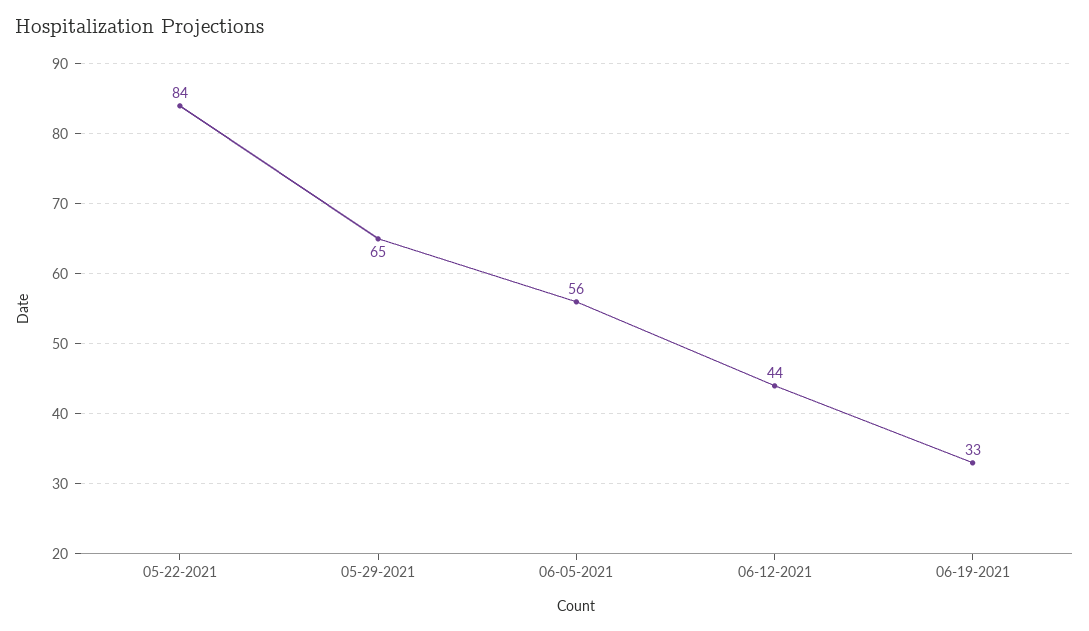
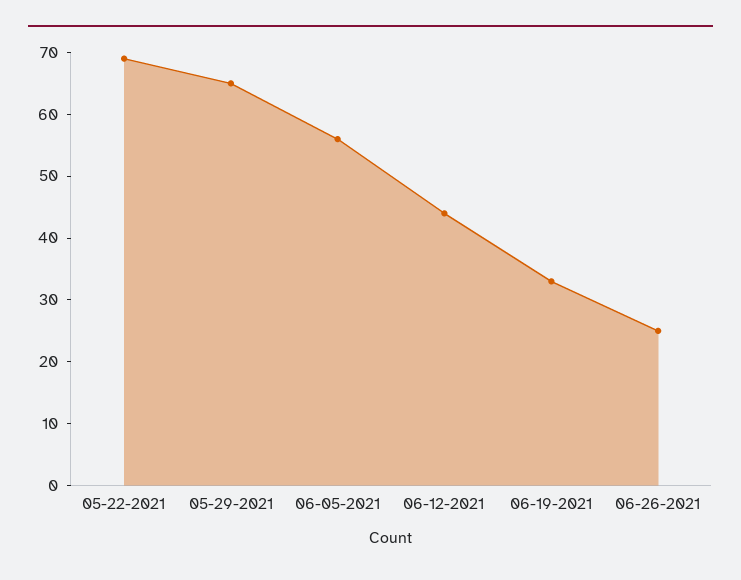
05-22-2021: 84 -> 70
06-26-2021: none -> 25

